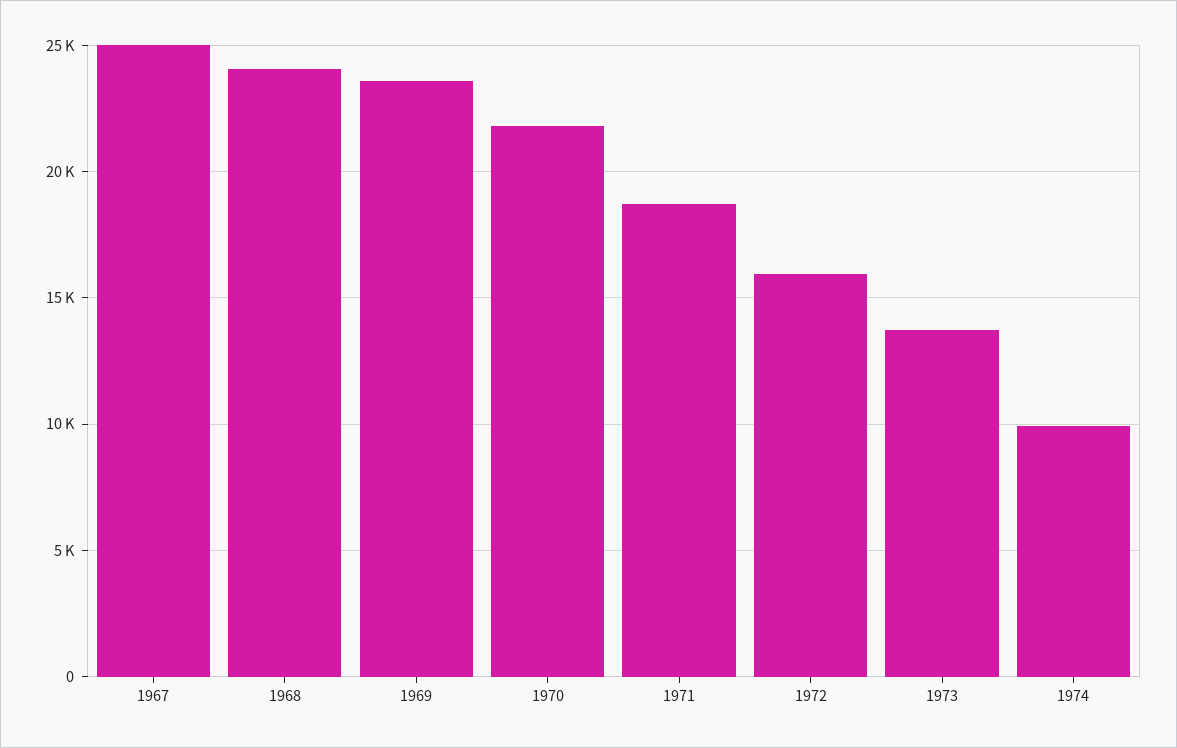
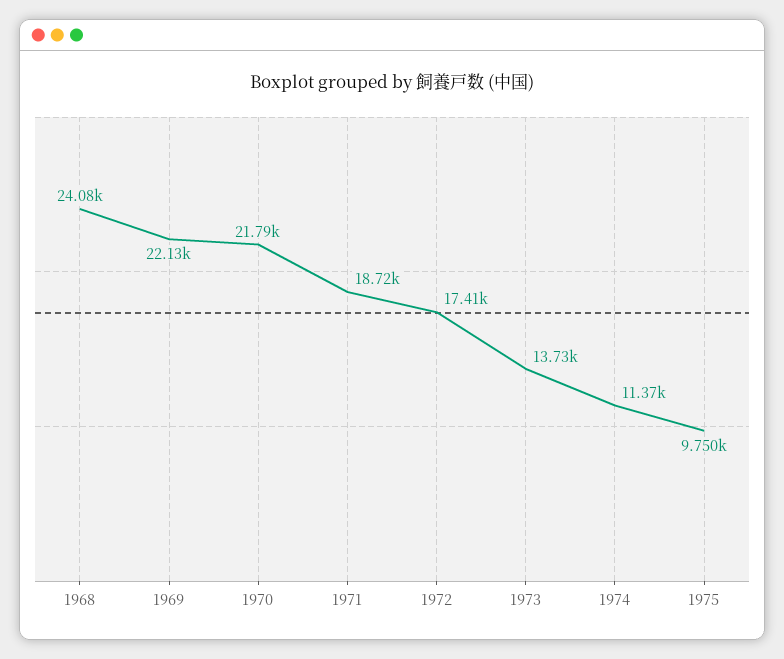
1967: 25000 -> none
1969: 23500 -> 22130
1972: 16000 -> 17410
1974: 10000 -> 11370
1975: none -> 9750

